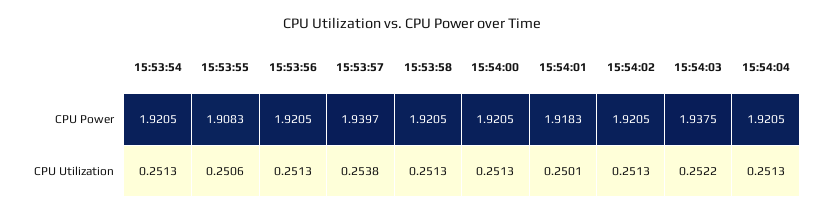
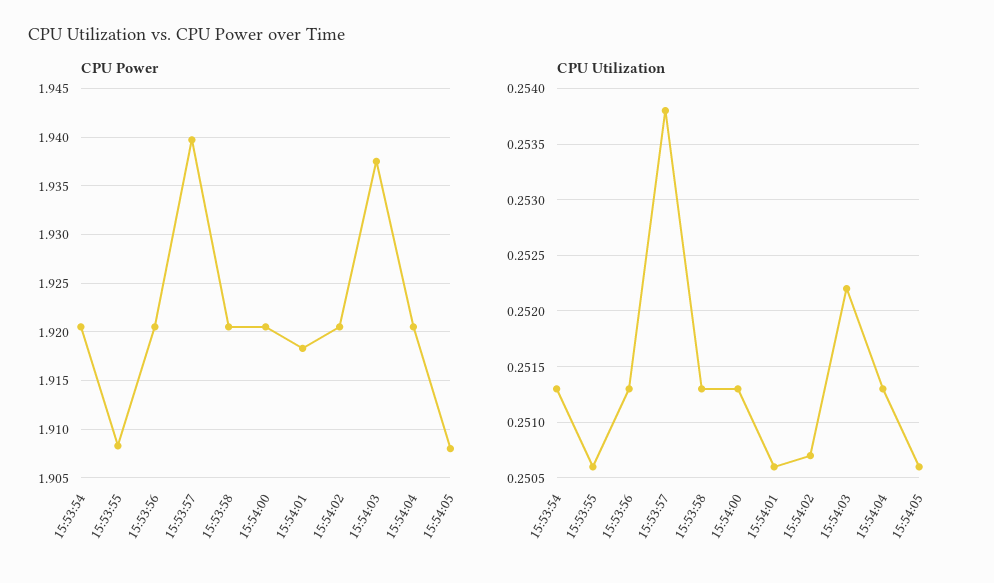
CPU Utilization, 15:54:01: 0.2501 -> 0.2506
CPU Utilization, 15:54:02: 0.2513 -> 0.2507
CPU Power, 15:54:05: none -> 1.908
CPU Utilization, 15:54:05: none -> 0.2506

